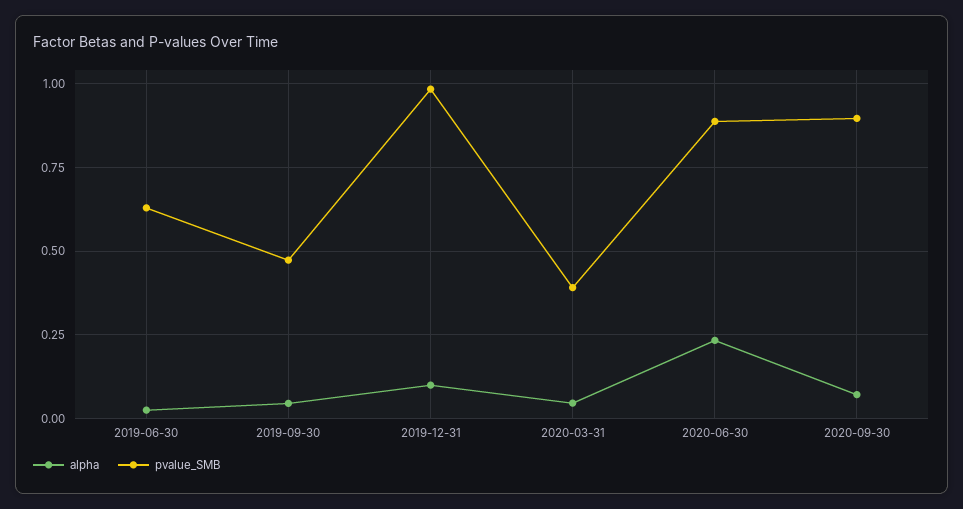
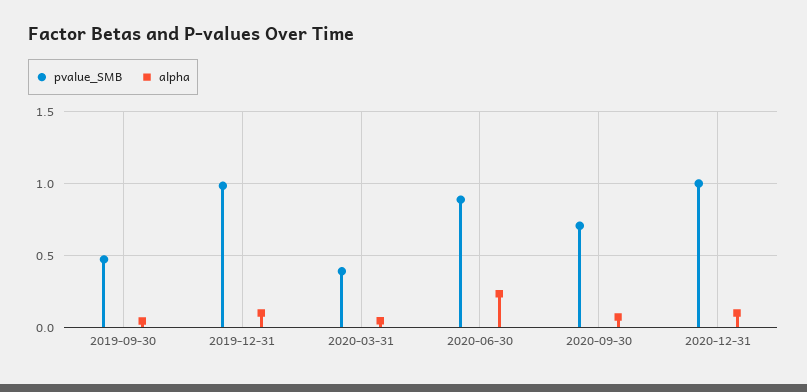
alpha, 2019-06-30: 0.025 -> none
pvalue_SMB, 2019-06-30: 0.625 -> none
pvalue_SMB, 2020-09-30: 0.9 -> 0.7
pvalue_SMB, 2020-12-31: none -> 1
alpha, 2020-12-31: none -> 0.1

